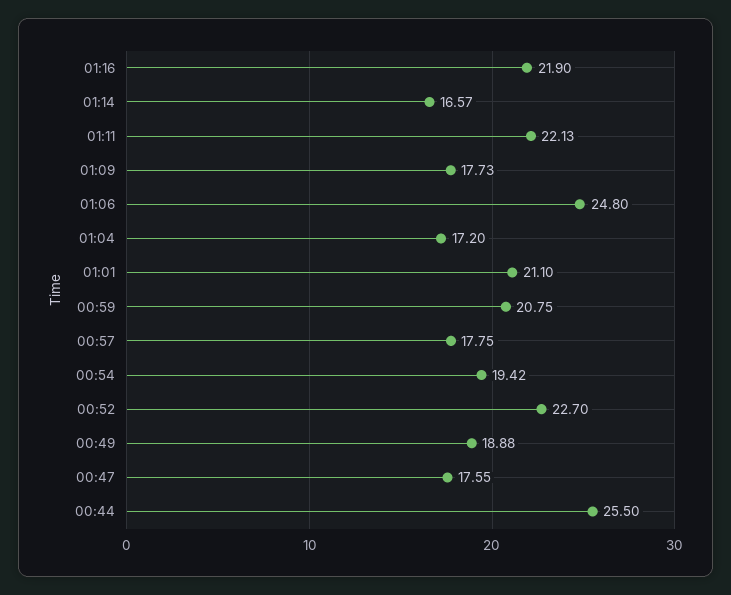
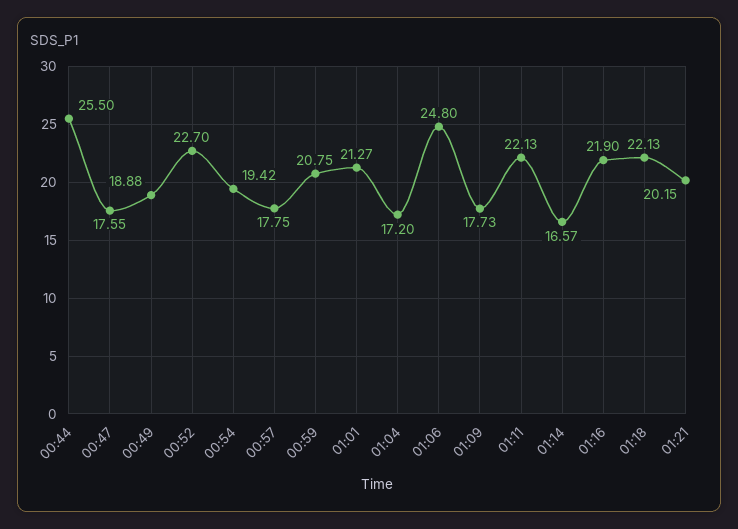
01:01: 21.1 -> 21.27
01:18: none -> 22.13
01:21: none -> 20.15

